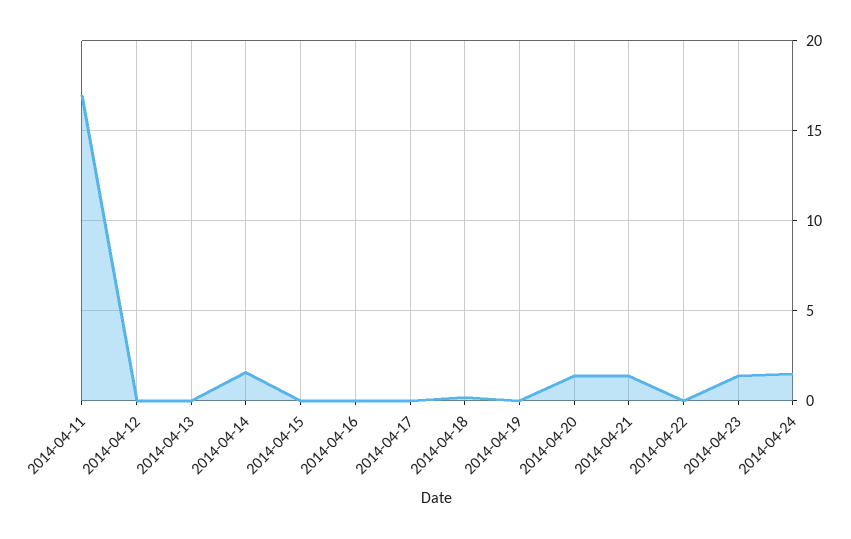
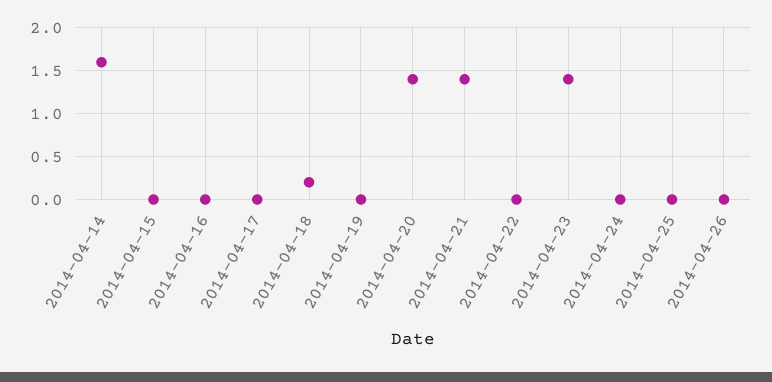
2014-04-11: 17 -> none
2014-04-12: 0 -> none
2014-04-13: 0 -> none
2014-04-24: 1.5 -> 0
2014-04-25: none -> 0
2014-04-26: none -> 0

